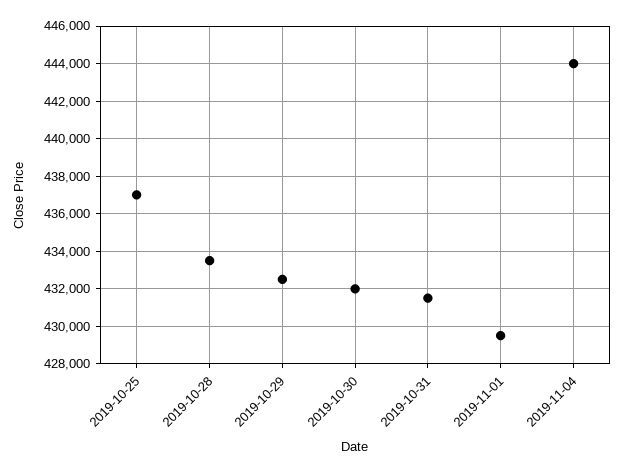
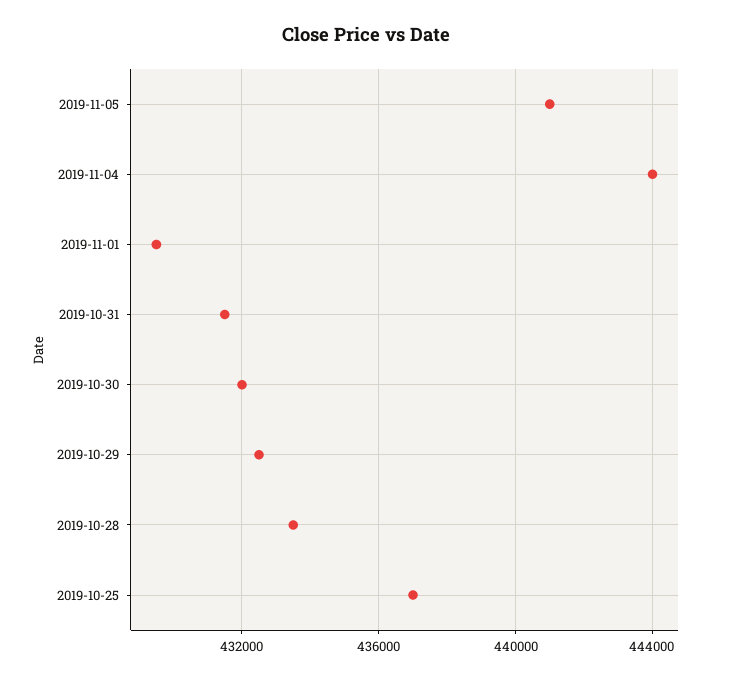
2019-11-05: none -> 441000

